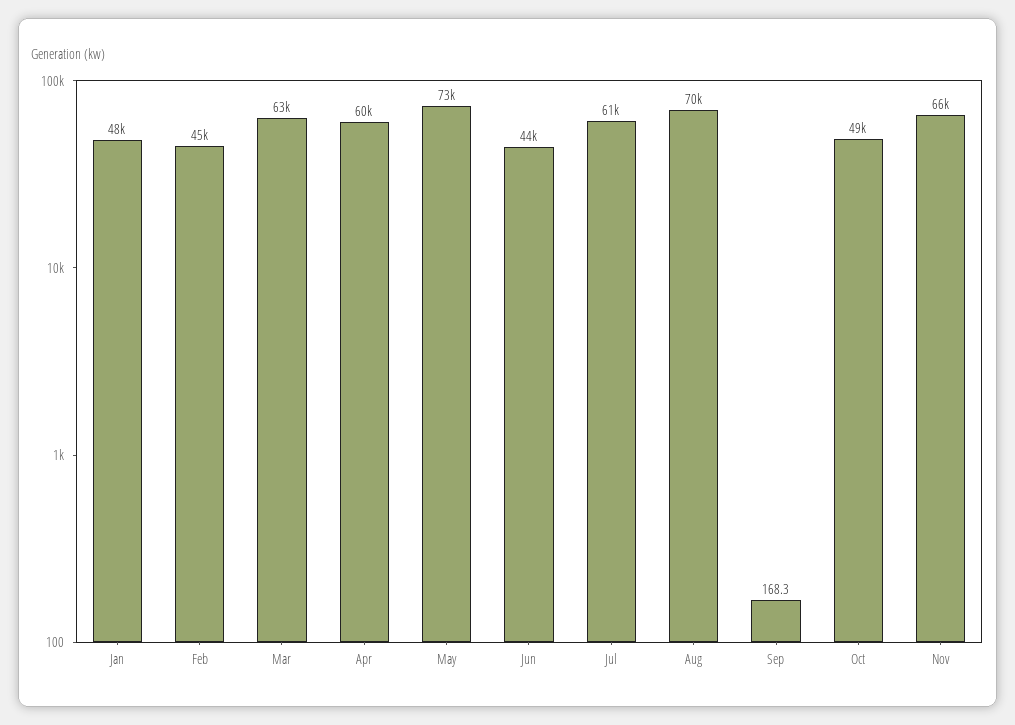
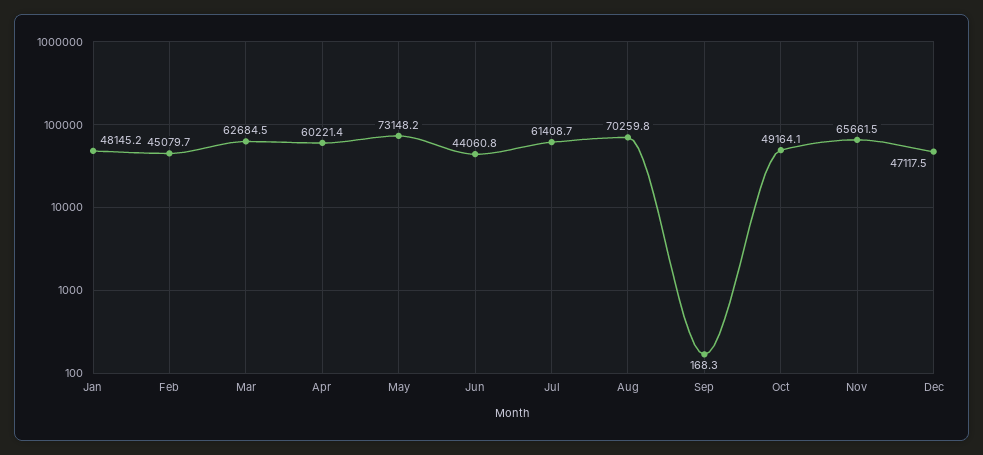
Dec: none -> 47117.5

